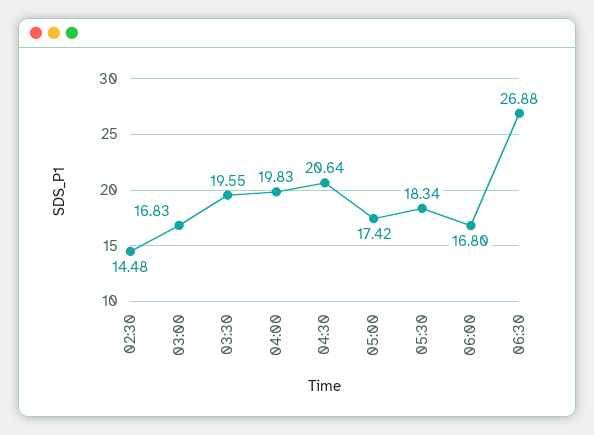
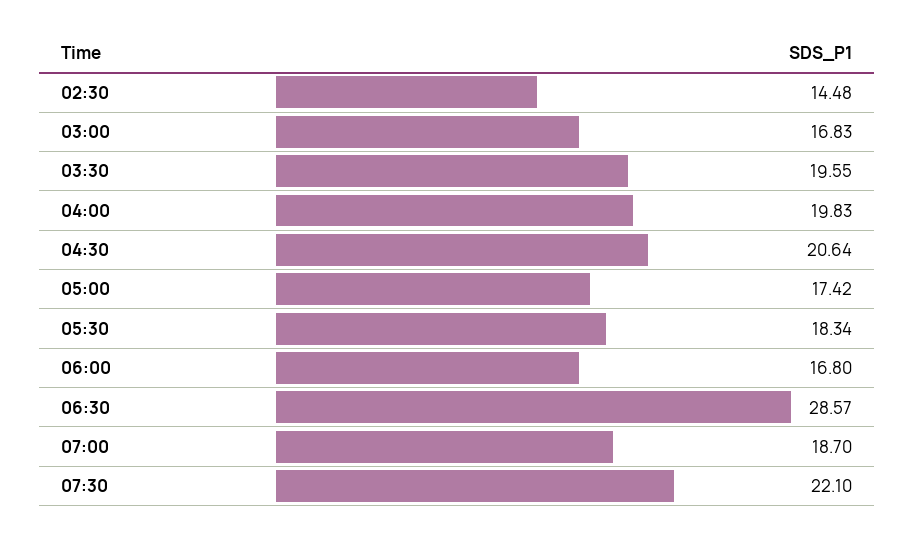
06:30: 26.88 -> 28.57
07:00: none -> 18.7
07:30: none -> 22.1

